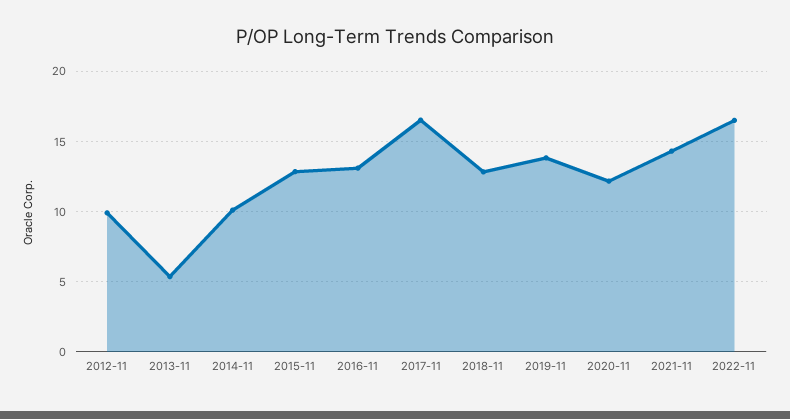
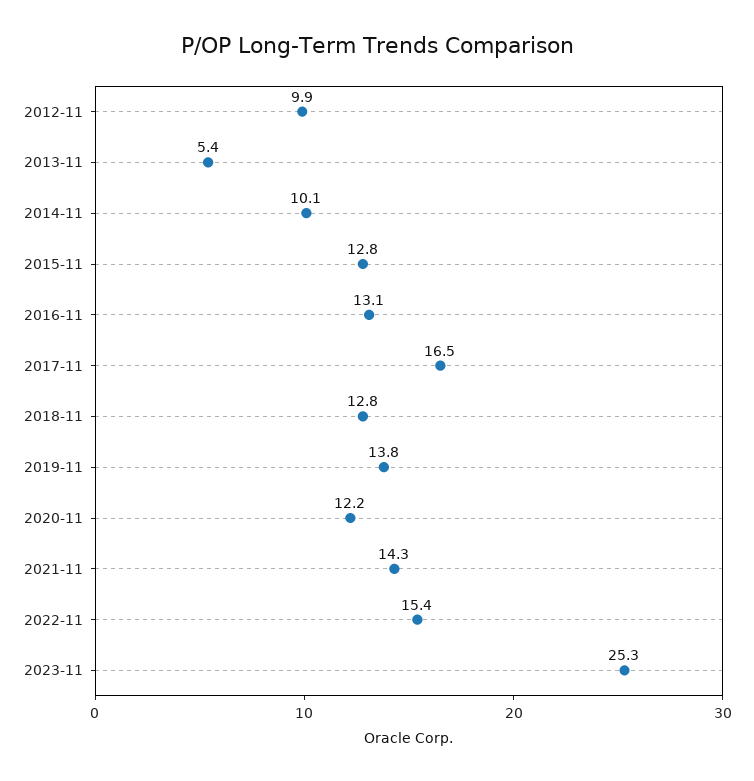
2022-11: 16.5 -> 15.4
2023-11: none -> 25.3

